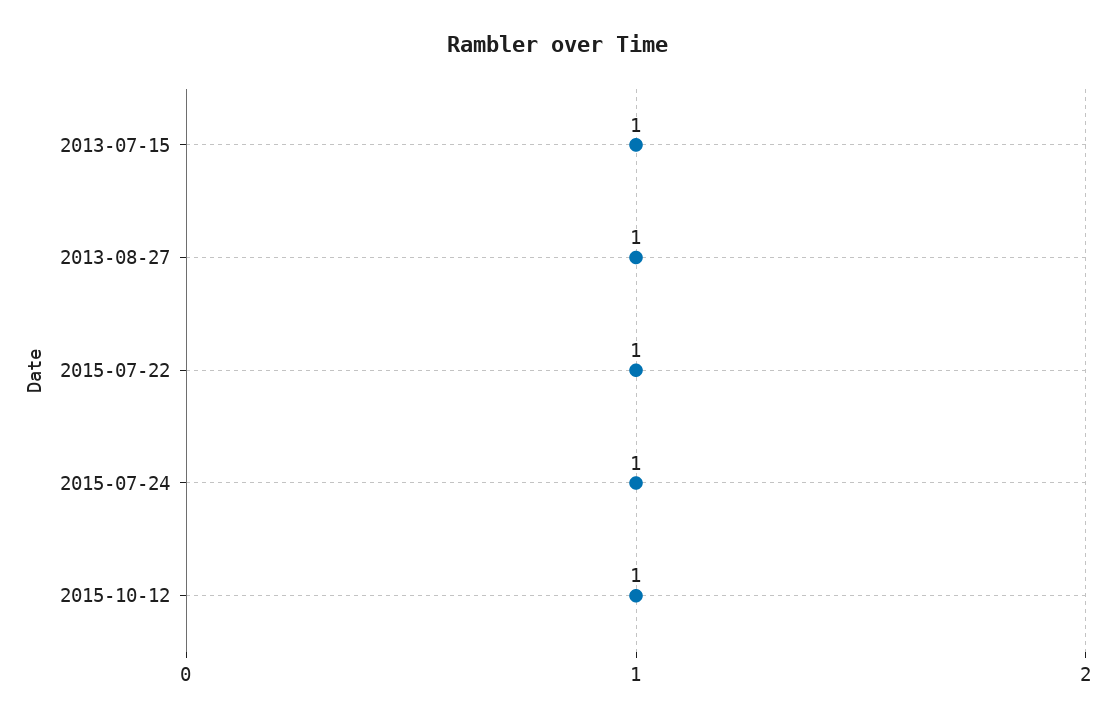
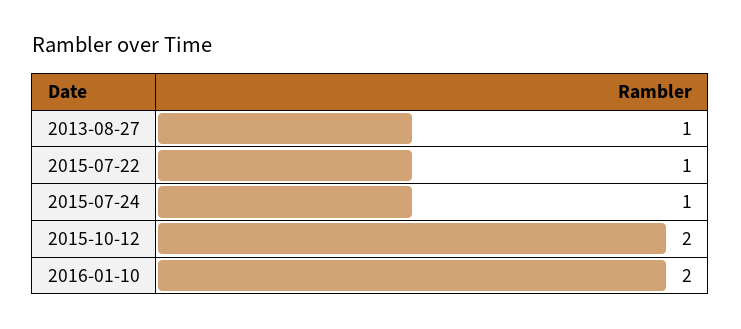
2013-07-15: 1 -> none
2015-10-12: 1 -> 2
2016-01-10: none -> 2

